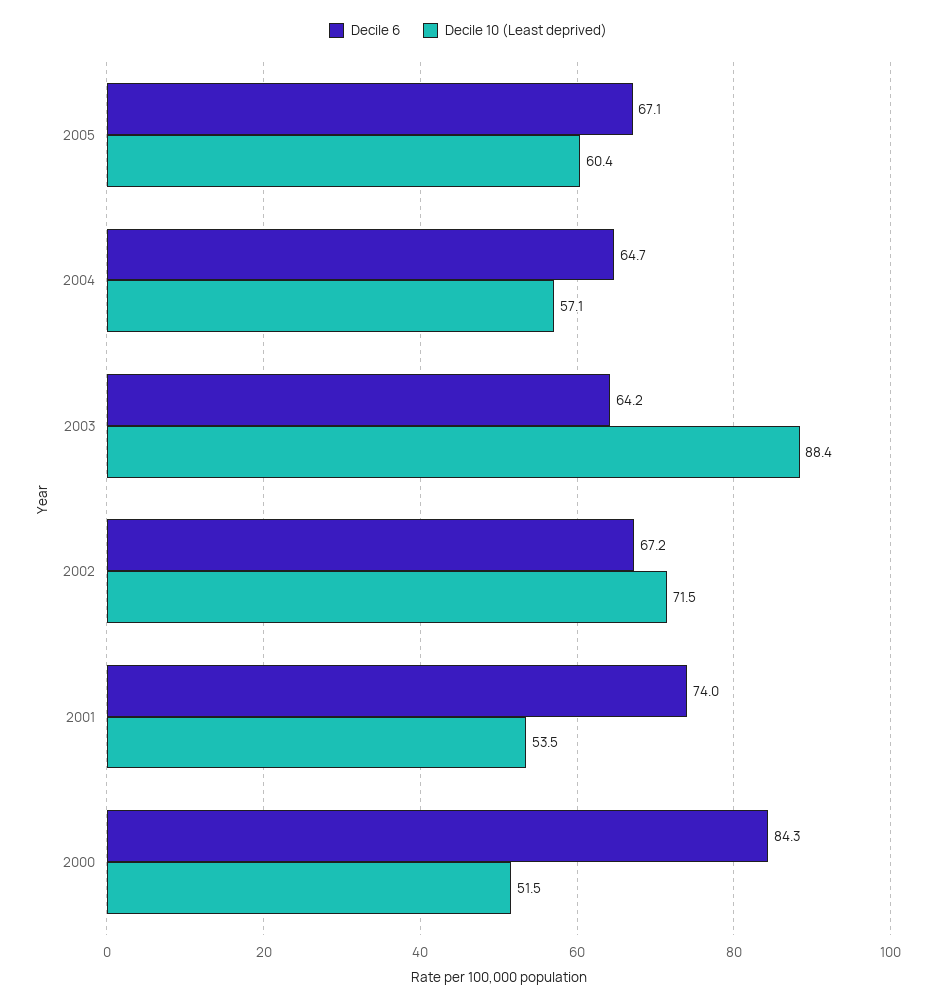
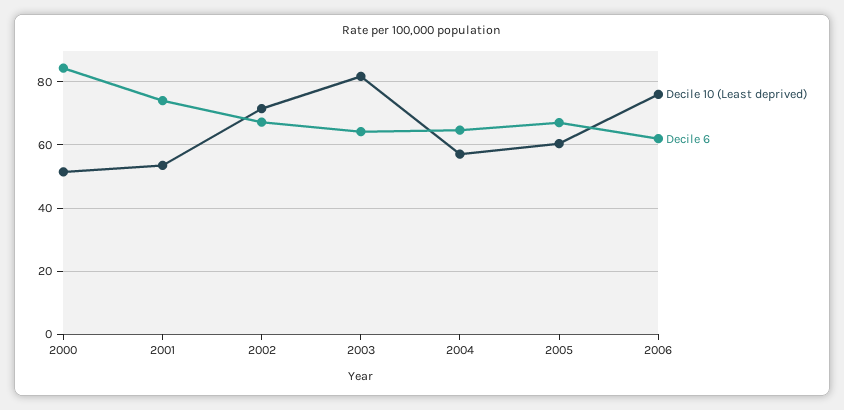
Decile 10 (Least deprived), 2003: 88.4 -> 82
Decile 10 (Least deprived), 2006: none -> 76
Decile 6, 2006: none -> 62

